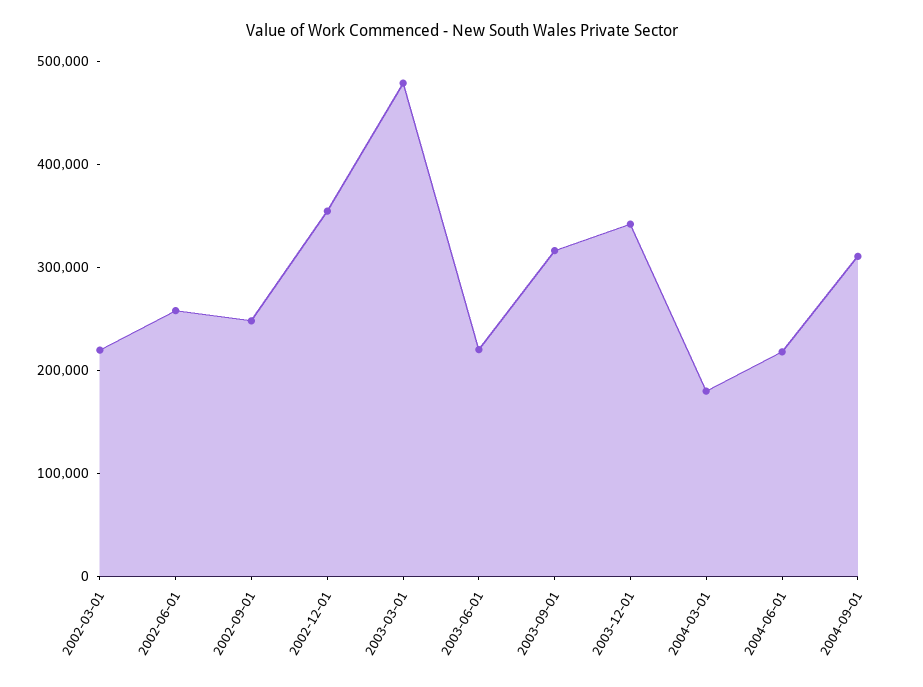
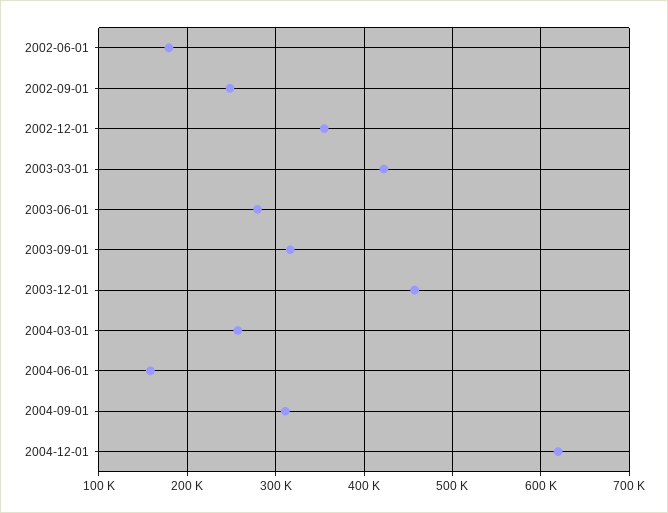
2002-03-01: 220000 -> none
2002-06-01: 260000 -> 180000
2003-03-01: 480000 -> 420000
2003-06-01: 220000 -> 280000
2003-12-01: 340000 -> 460000
2004-03-01: 180000 -> 260000
2004-06-01: 220000 -> 160000
2004-12-01: none -> 620000

